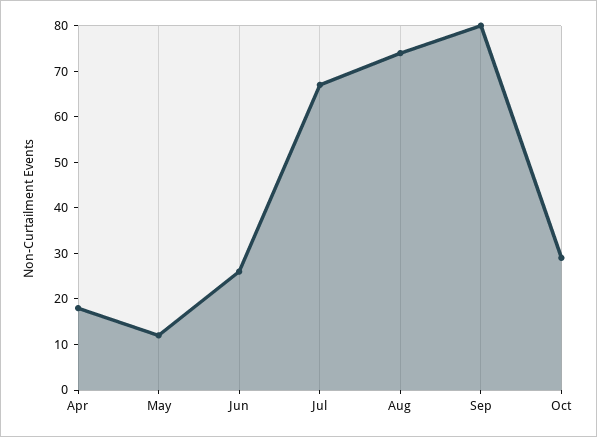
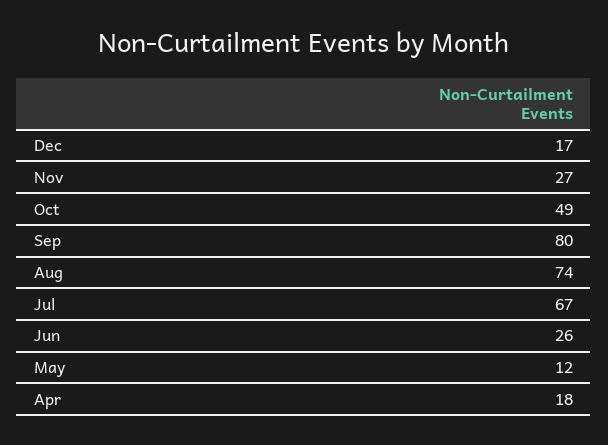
Oct: 30 -> 49
Dec: none -> 17
Nov: none -> 27

